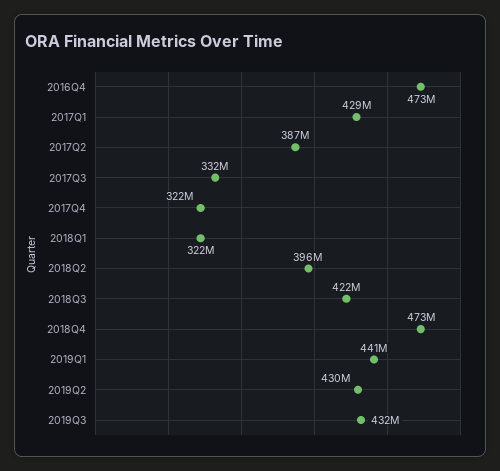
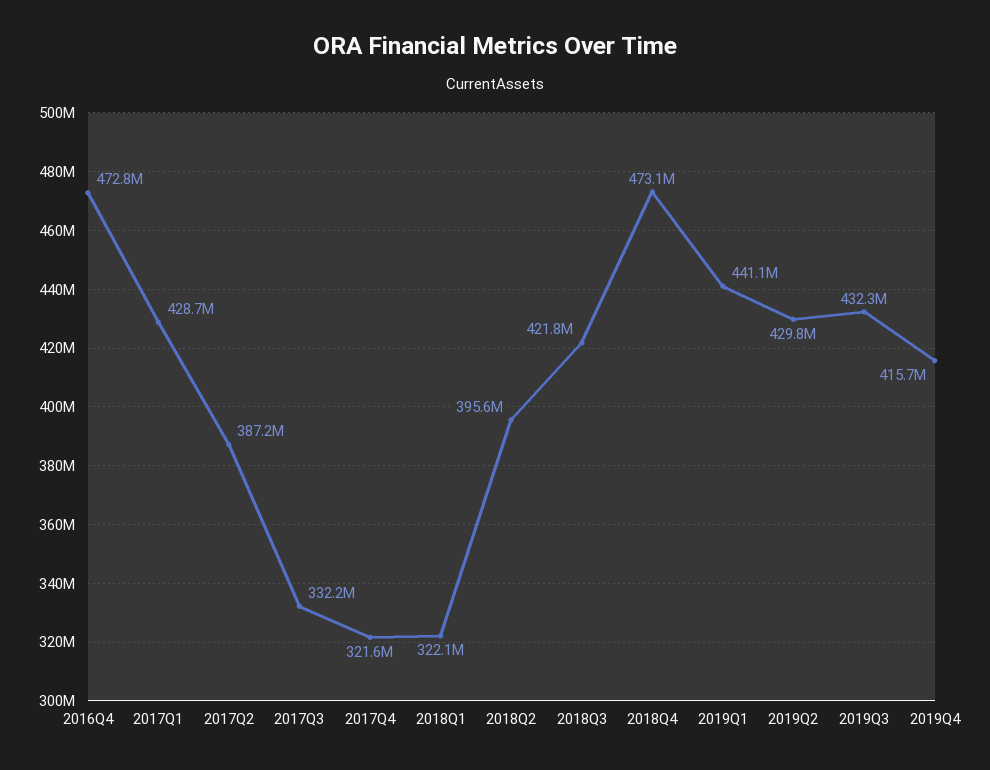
2019Q4: none -> 415700000

